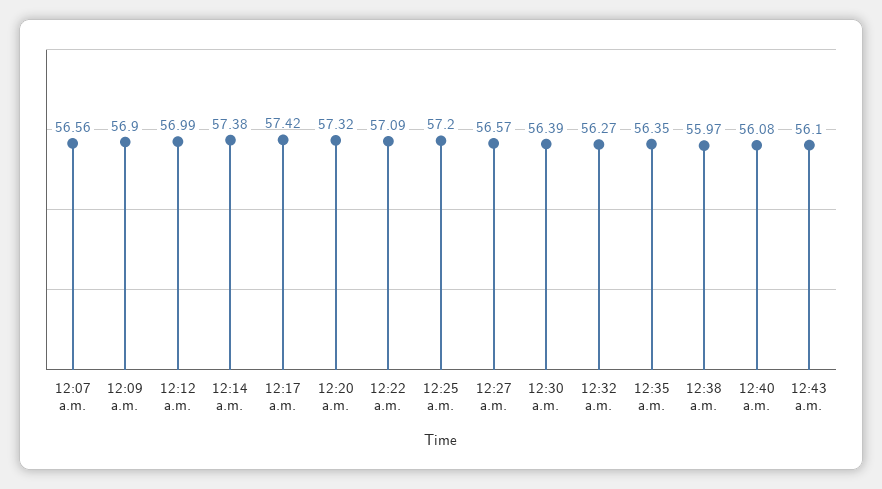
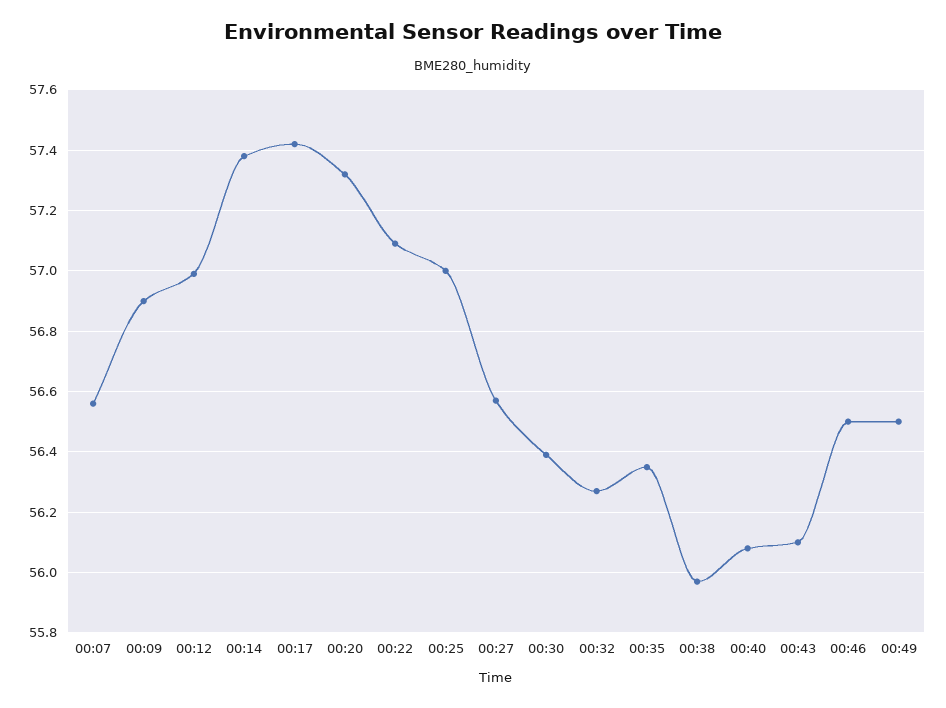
12:25 a.m.: 57.2 -> 57
00:46: none -> 56.5
00:49: none -> 56.5

